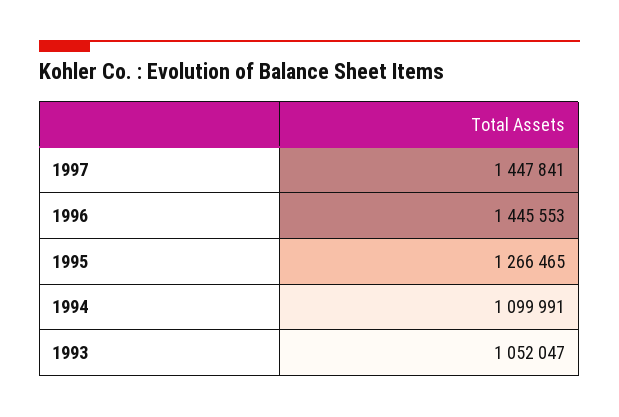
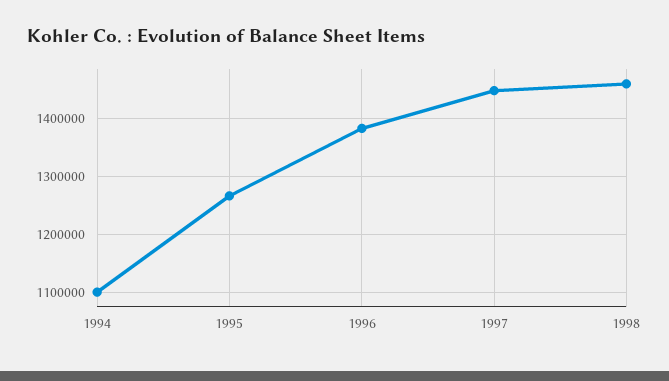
1996: 1445553 -> 1380000
1993: 1052047 -> none
1998: none -> 1460000

